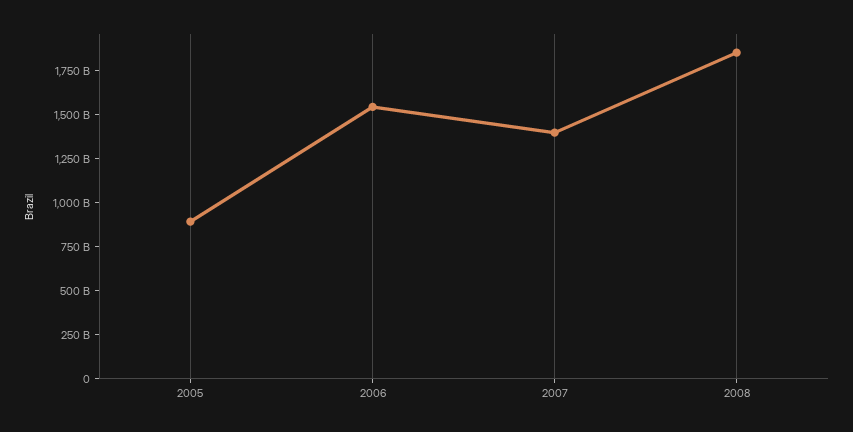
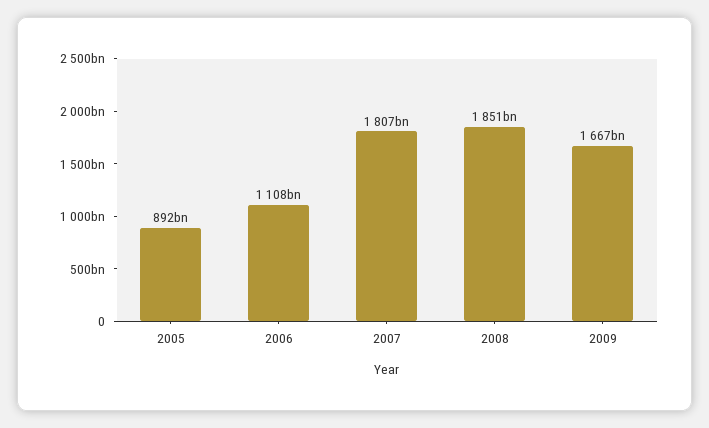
2006: 1550000000000 -> 1108000000000
2007: 1400000000000 -> 1807000000000
2009: none -> 1667000000000

